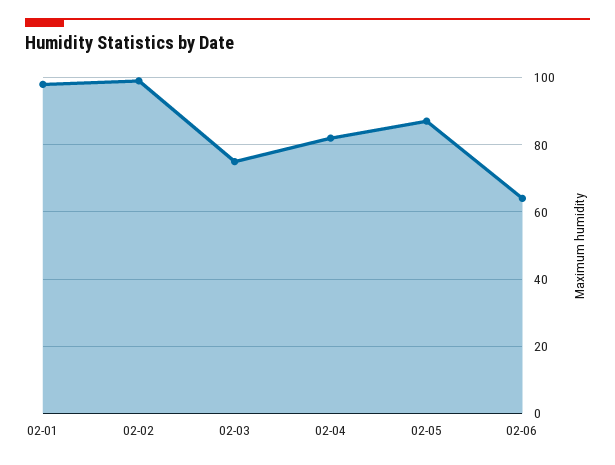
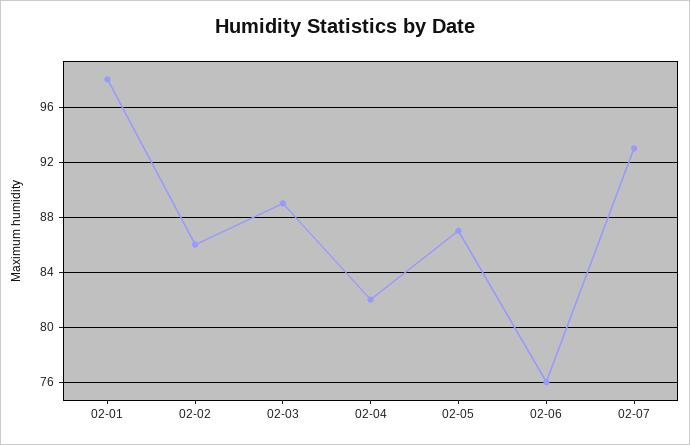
02-02: 100 -> 86
02-03: 75 -> 89
02-06: 65 -> 76
02-07: none -> 93

